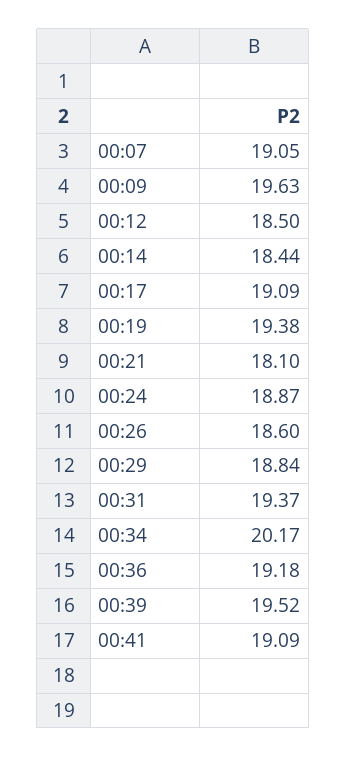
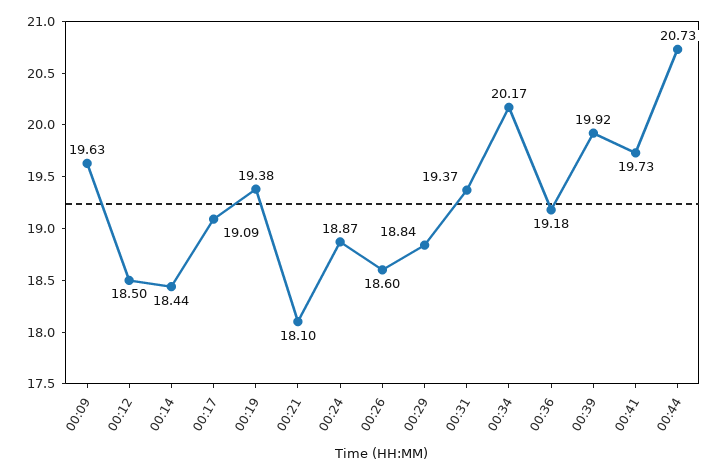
00:07: 19.05 -> none
00:39: 19.52 -> 19.92
00:41: 19.09 -> 19.73
00:44: none -> 20.73

